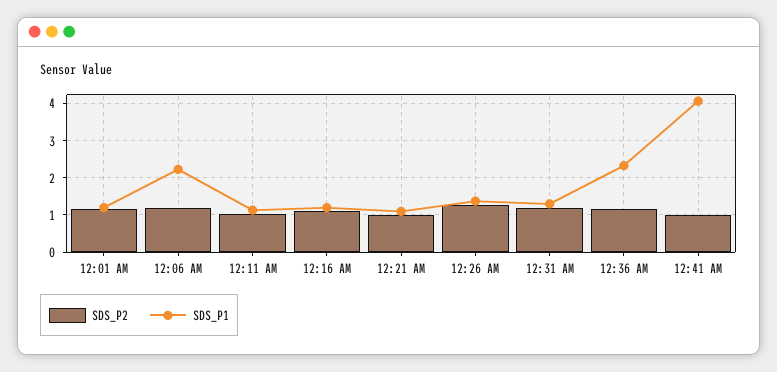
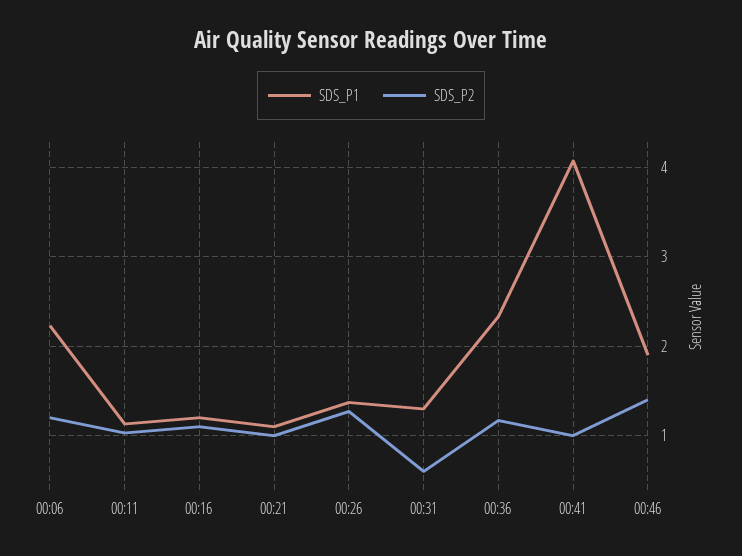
SDS_P2, 12:01 AM: 1.2 -> none
SDS_P1, 12:01 AM: 1.2 -> none
SDS_P2, 12:31 AM: 1.2 -> 0.6
SDS_P1, 00:46: none -> 1.9
SDS_P2, 00:46: none -> 1.4

